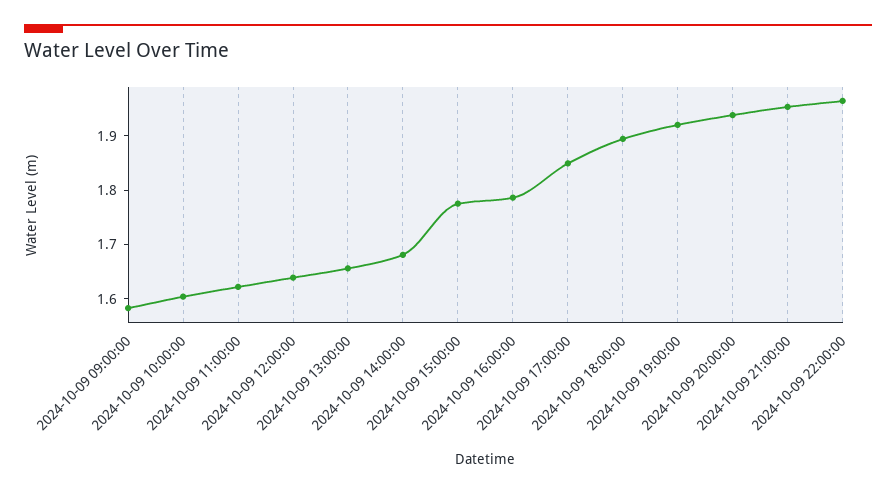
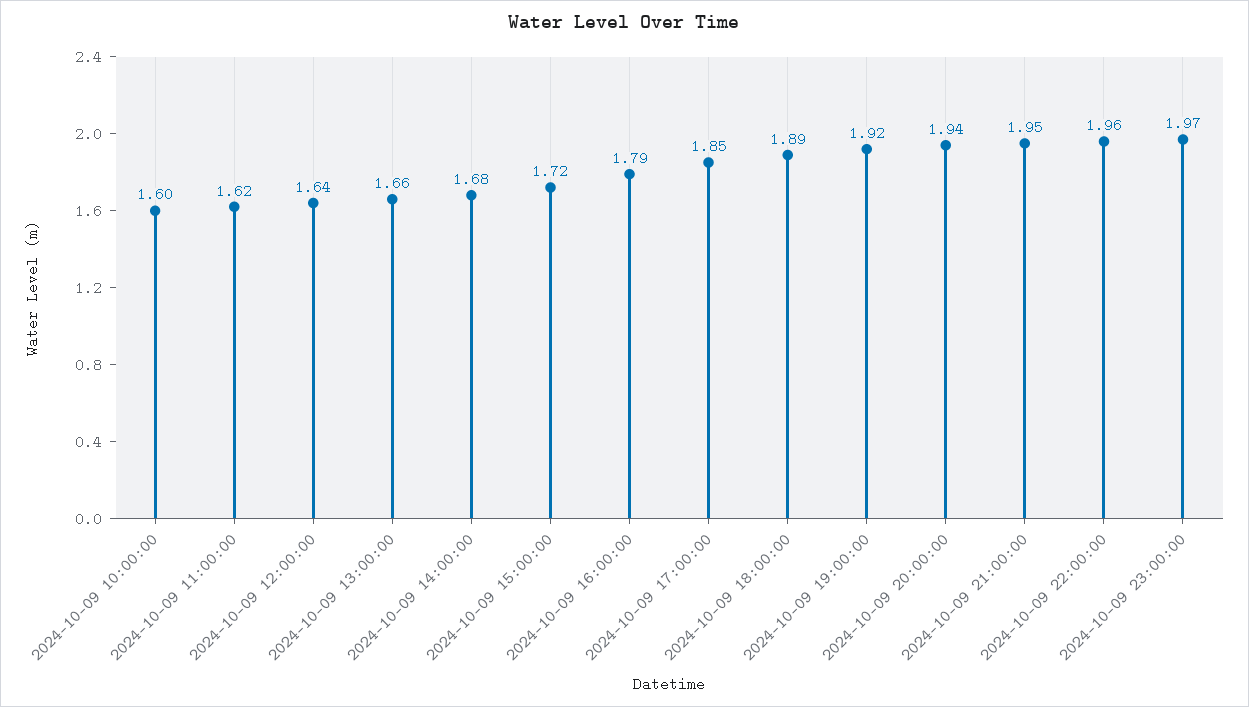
2024-10-09 09:00:00: 1.58 -> none
2024-10-09 15:00:00: 1.78 -> 1.72
2024-10-09 23:00:00: none -> 1.97

